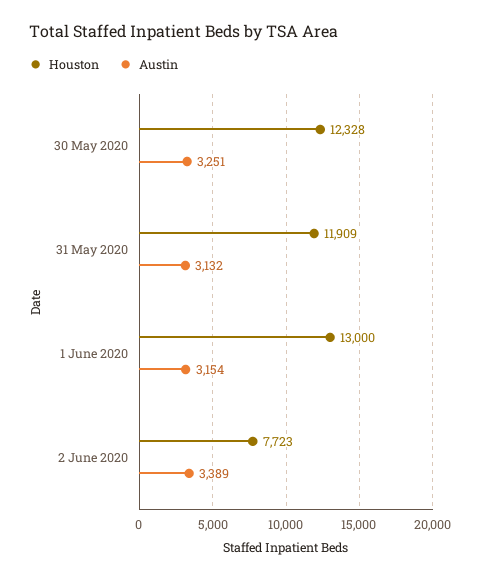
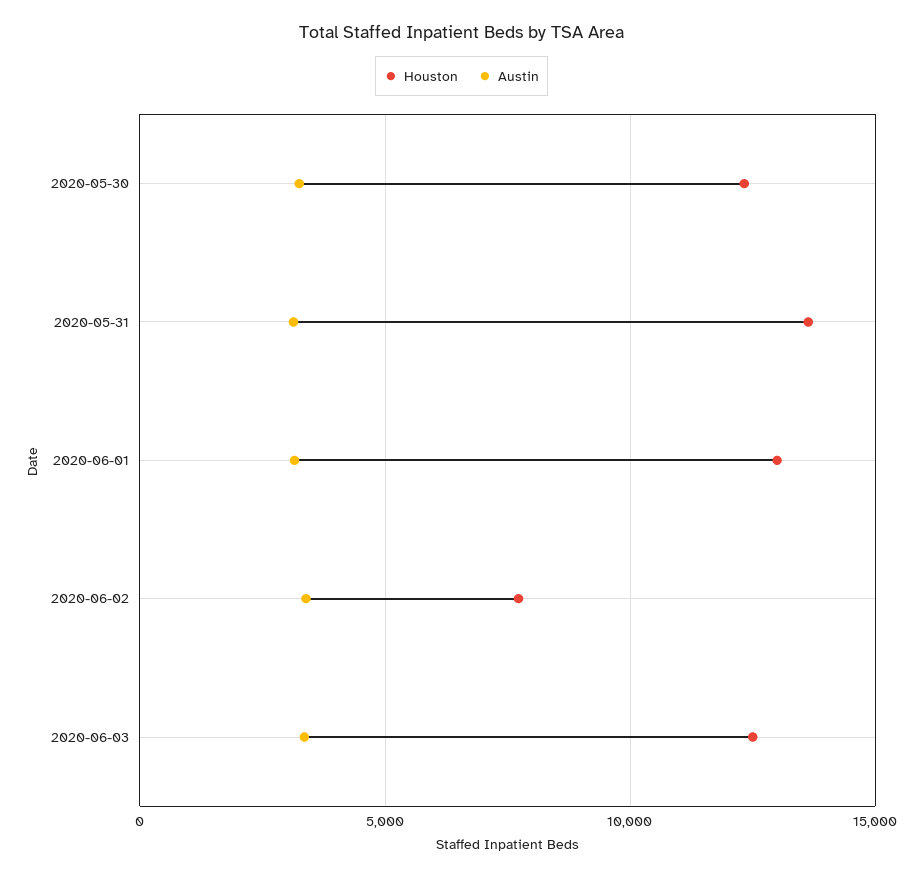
Houston, 31 May 2020: 11909 -> 13500
Houston, 2020-06-03: none -> 12500
Austin, 2020-06-03: none -> 3500

